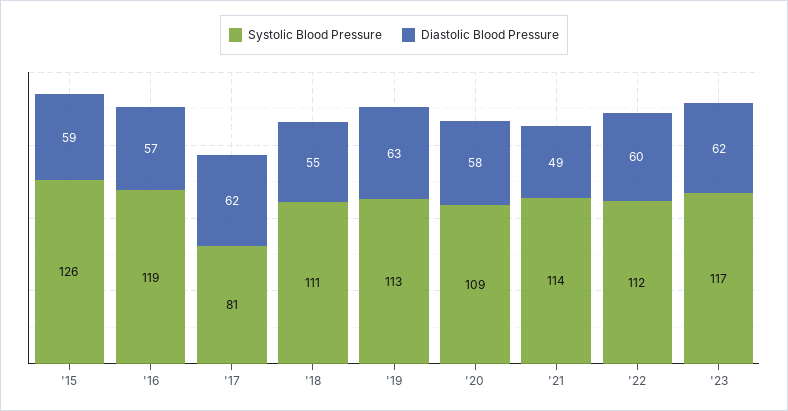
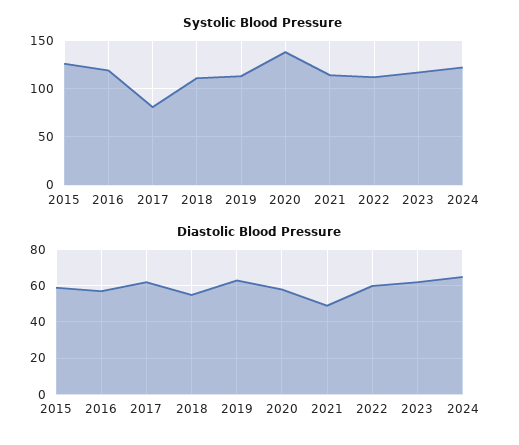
Systolic Blood Pressure, '20: 109 -> 140
Systolic Blood Pressure, 2024: none -> 120
Diastolic Blood Pressure, 2024: none -> 65

